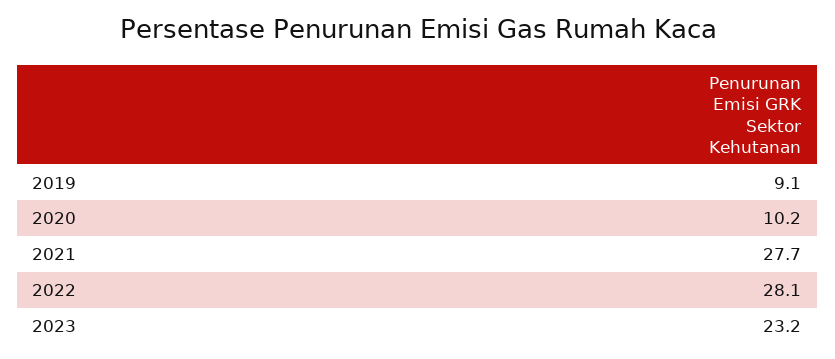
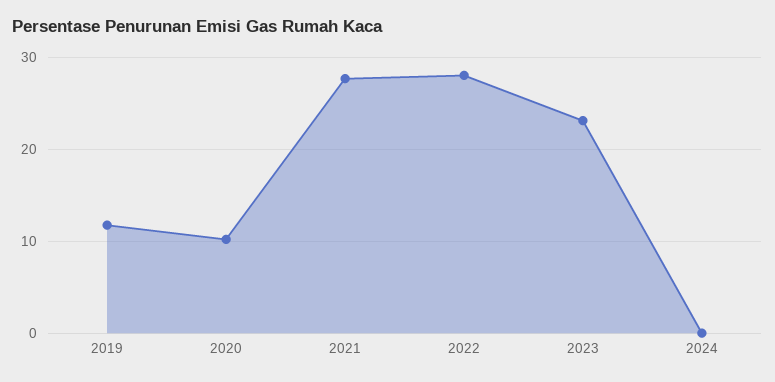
2019: 9.1 -> 12
2024: none -> 0

